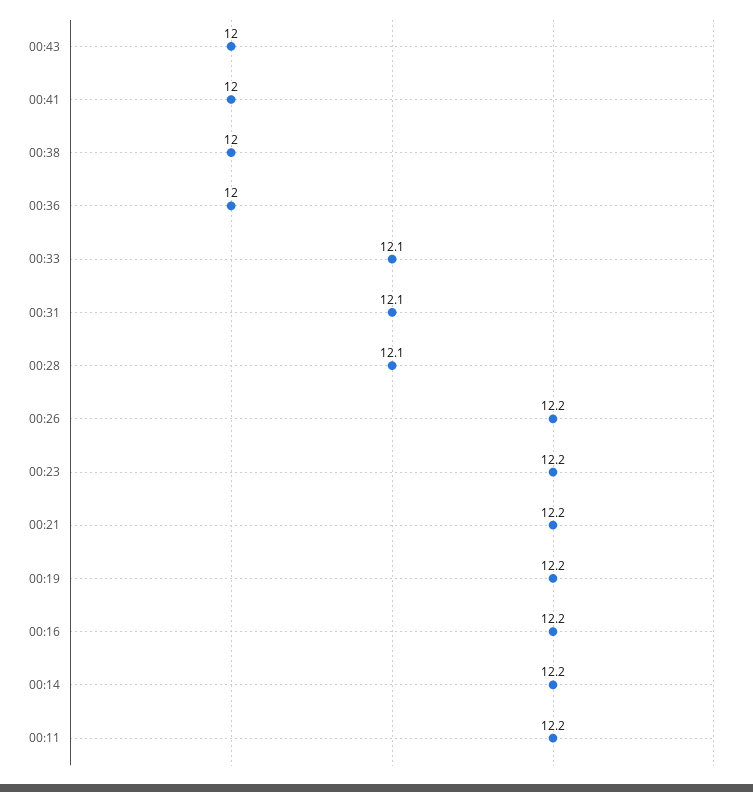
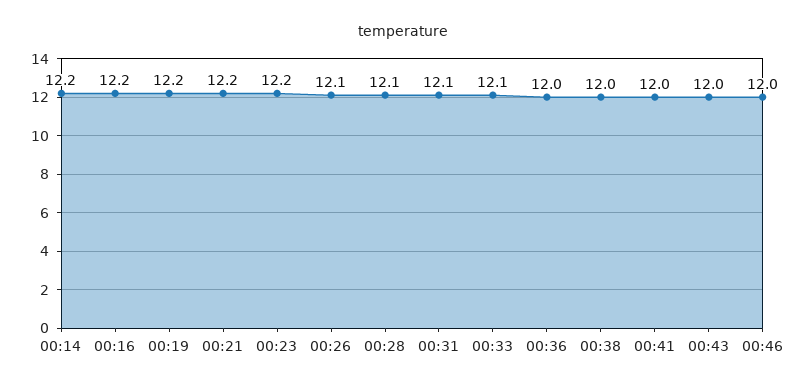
00:26: 12.2 -> 12.1
00:11: 12.2 -> none
00:46: none -> 12

